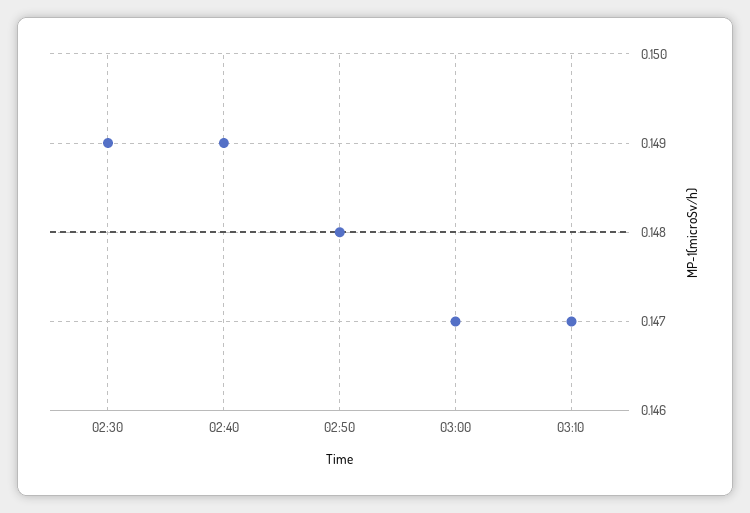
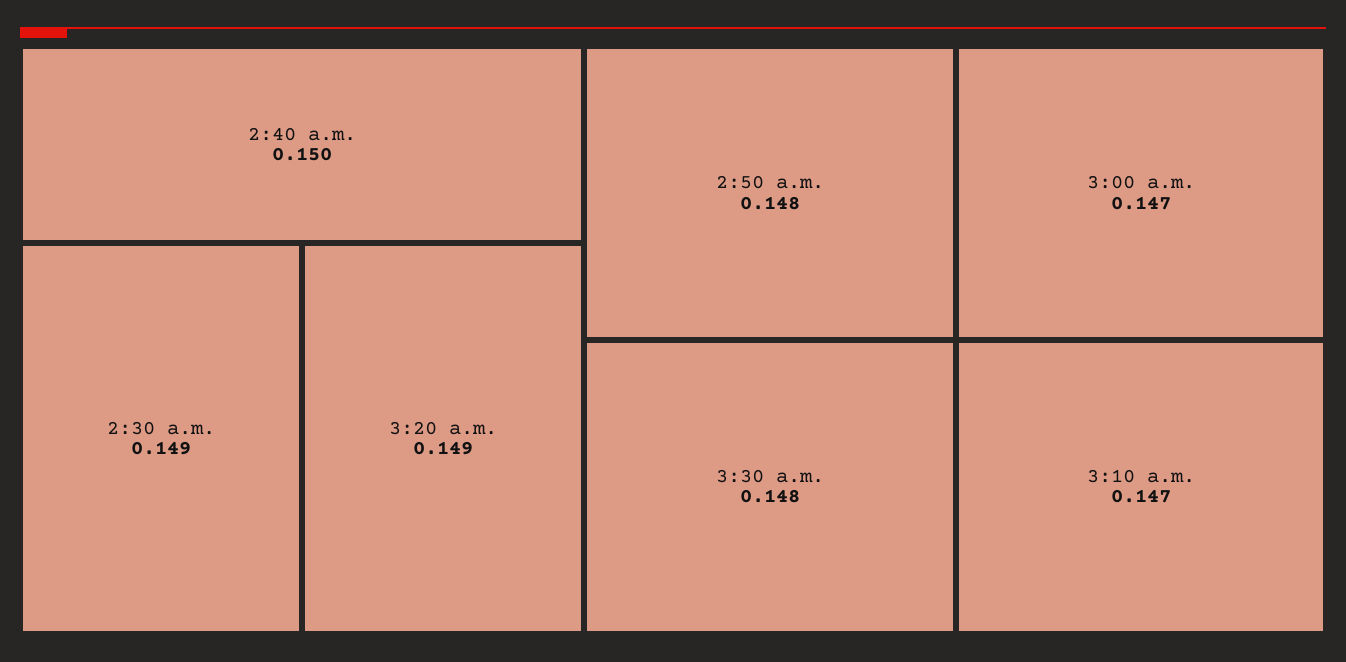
02:40: 0.149 -> 0.15
3:20 a.m.: none -> 0.149
3:30 a.m.: none -> 0.148

